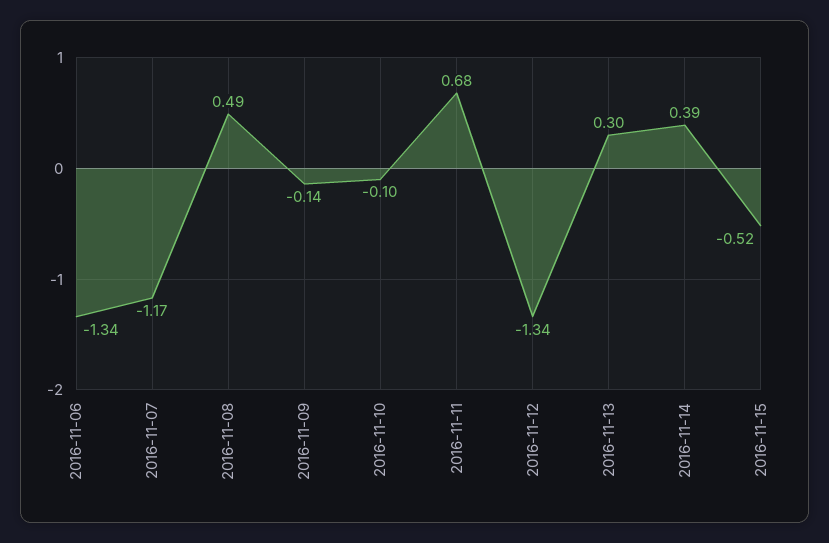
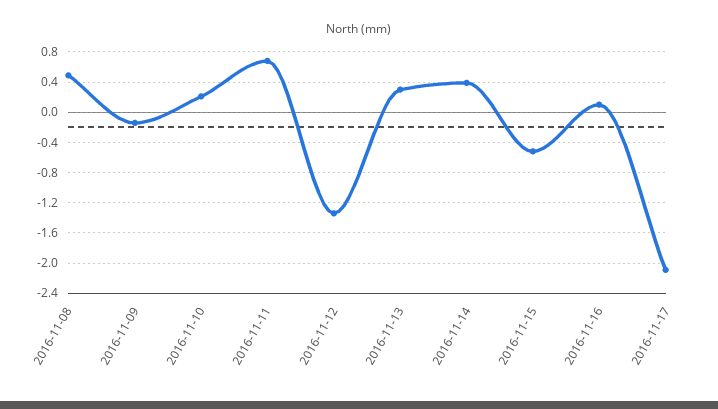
2016-11-06: -1.34 -> none
2016-11-07: -1.17 -> none
2016-11-10: -0.1 -> 0.2
2016-11-16: none -> 0.1
2016-11-17: none -> -2.1

